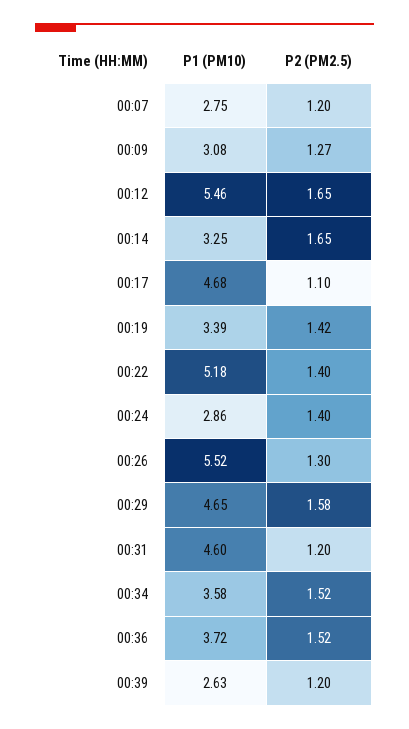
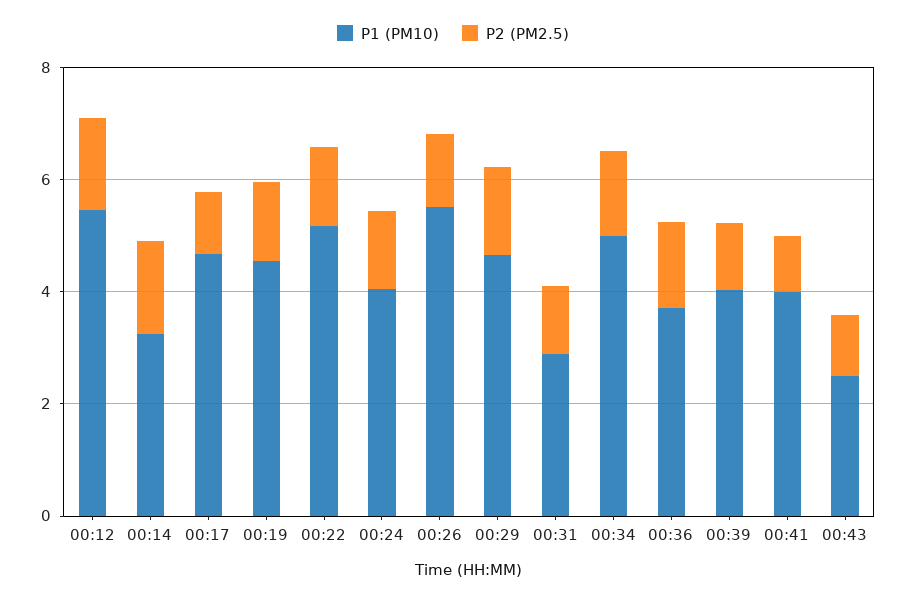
P1 (PM10), 00:07: 2.75 -> none
P2 (PM2.5), 00:07: 1.2 -> none
P1 (PM10), 00:09: 3.08 -> none
P2 (PM2.5), 00:09: 1.27 -> none
P1 (PM10), 00:19: 3.39 -> 4.5
P1 (PM10), 00:24: 2.86 -> 4
P1 (PM10), 00:31: 4.6 -> 3
P1 (PM10), 00:34: 3.58 -> 5
P1 (PM10), 00:39: 2.63 -> 4
P1 (PM10), 00:41: none -> 4
P2 (PM2.5), 00:41: none -> 1
P1 (PM10), 00:43: none -> 2.5
P2 (PM2.5), 00:43: none -> 1

